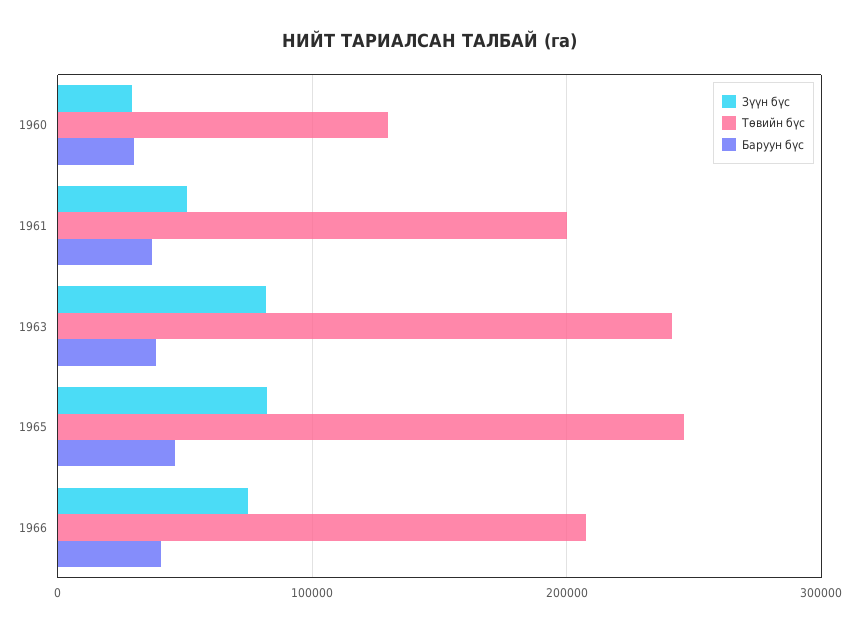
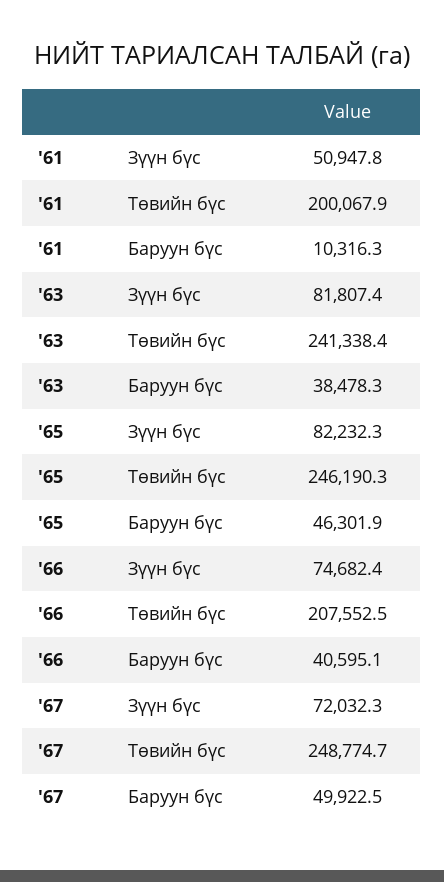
Зүүн бүс, 1960: 30000 -> none
Төвийн бүс, 1960: 130000 -> none
Баруун бүс, 1960: 30000 -> none
Баруун бүс, 1961: 40000 -> 10316.3
Зүүн бүс, '67: none -> 72032.3
Төвийн бүс, '67: none -> 248774.7
Баруун бүс, '67: none -> 49922.5

